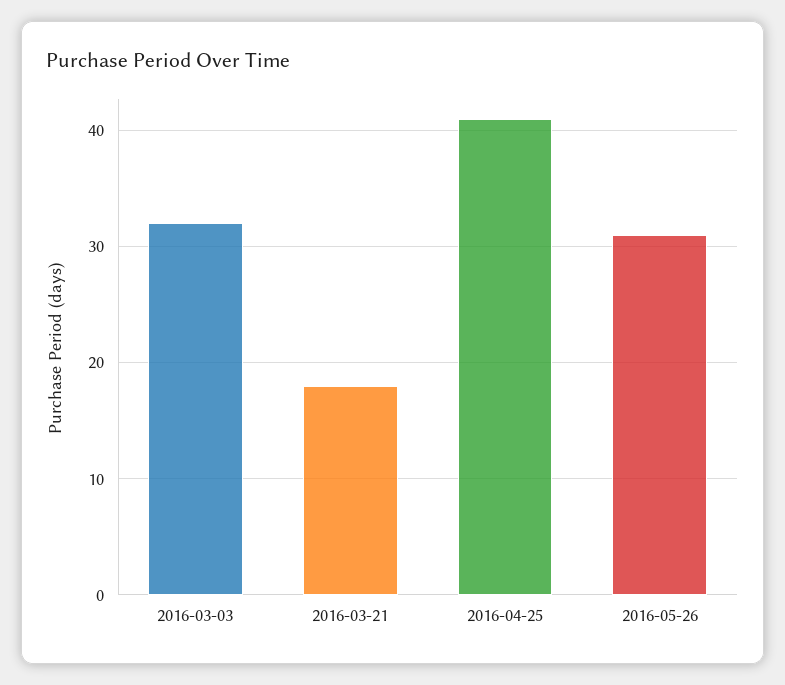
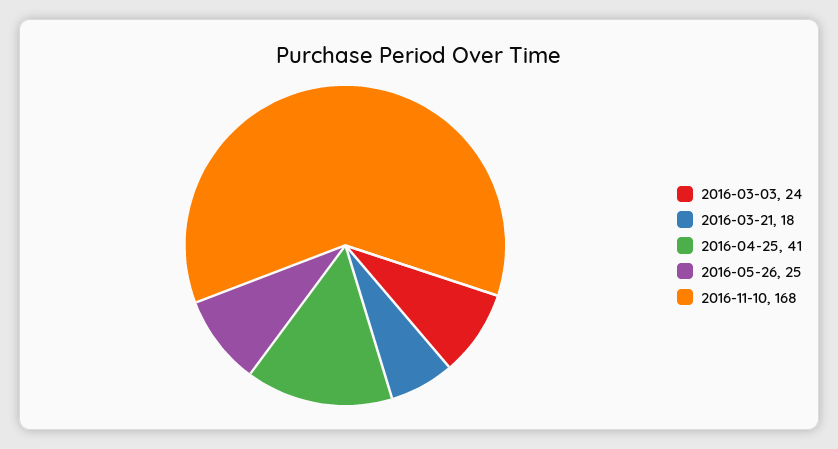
2016-03-03: 32 -> 24
2016-05-26: 31 -> 25
2016-11-10: none -> 168

